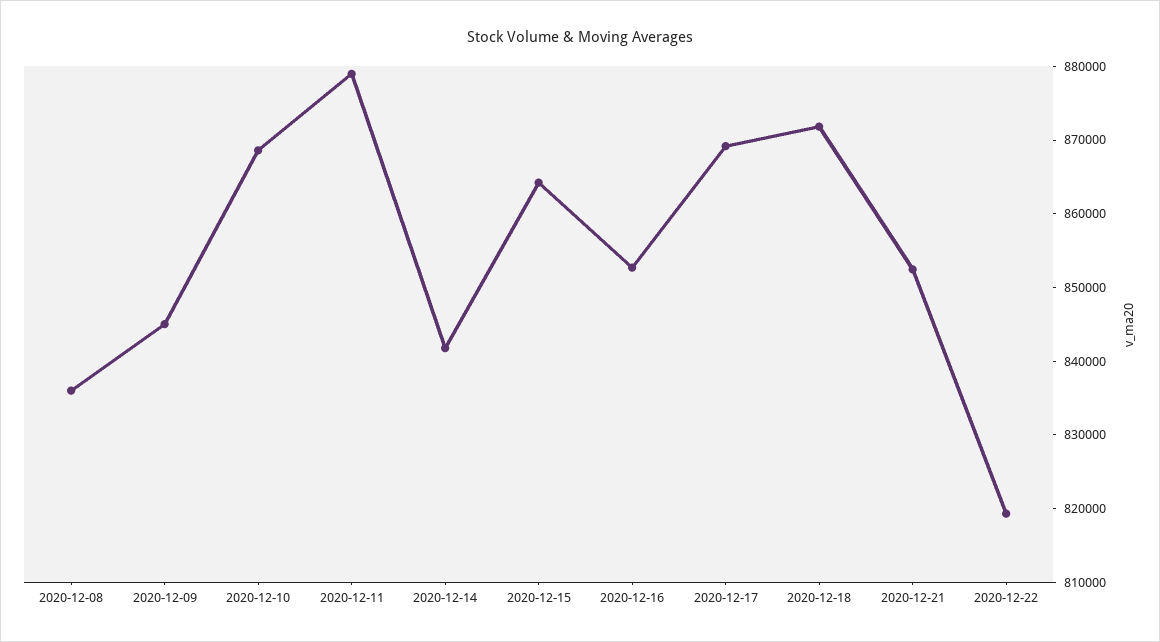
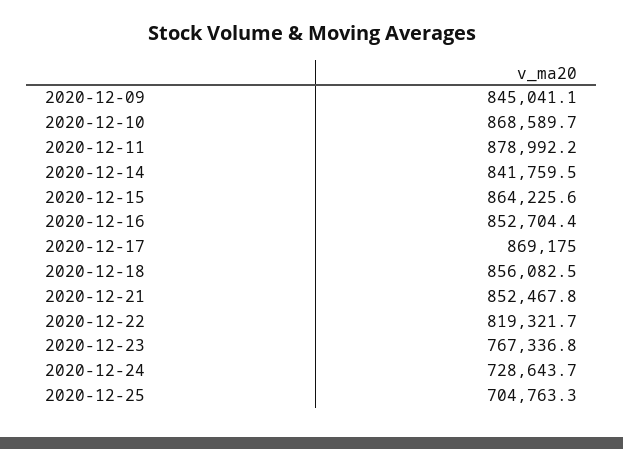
2020-12-08: 836000 -> none
2020-12-18: 872000 -> 856082.5
2020-12-23: none -> 767336.8
2020-12-24: none -> 728643.7
2020-12-25: none -> 704763.3

